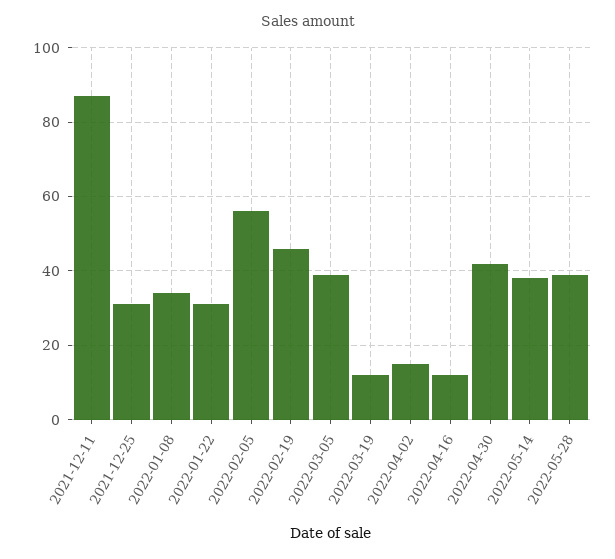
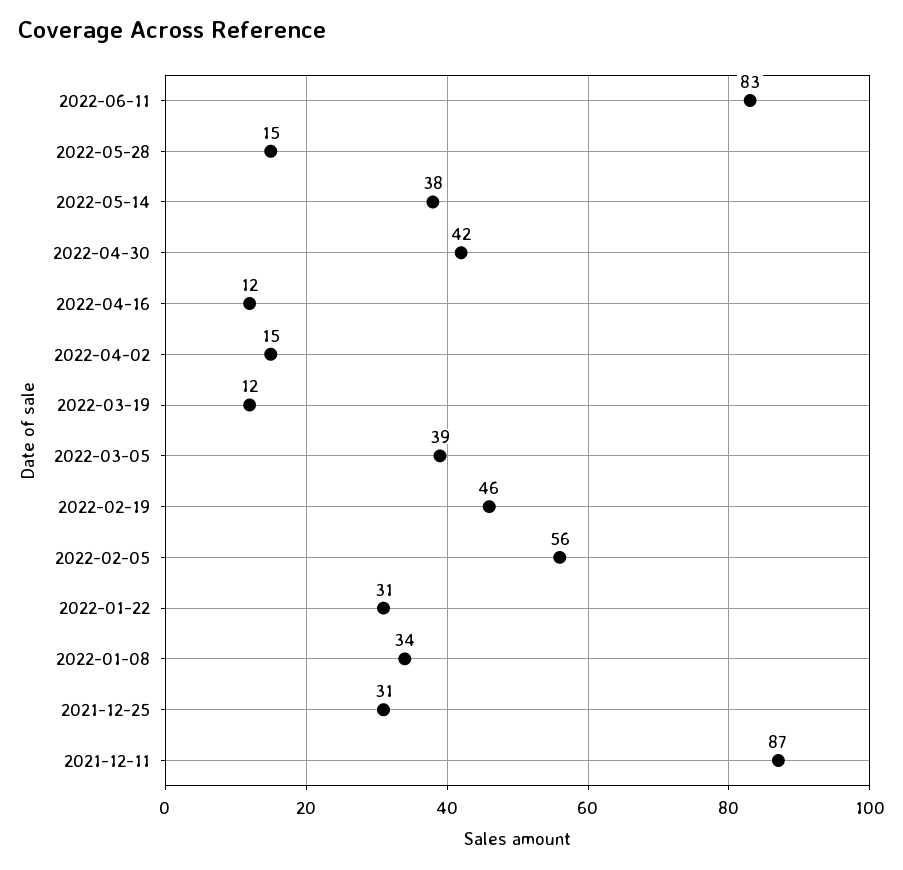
2022-05-28: 40 -> 15
2022-06-11: none -> 83

